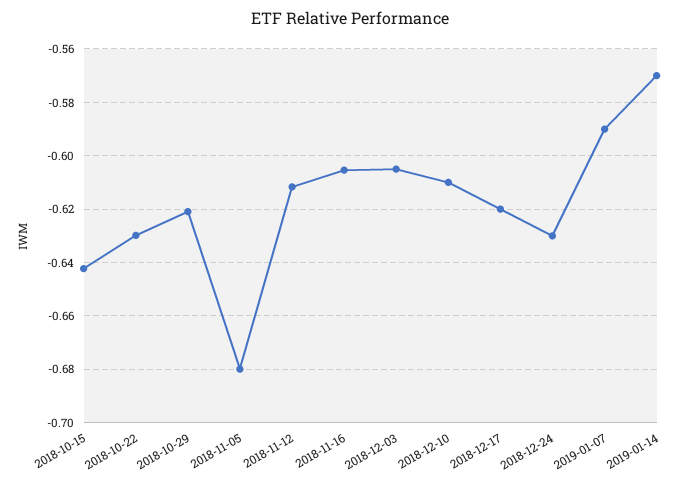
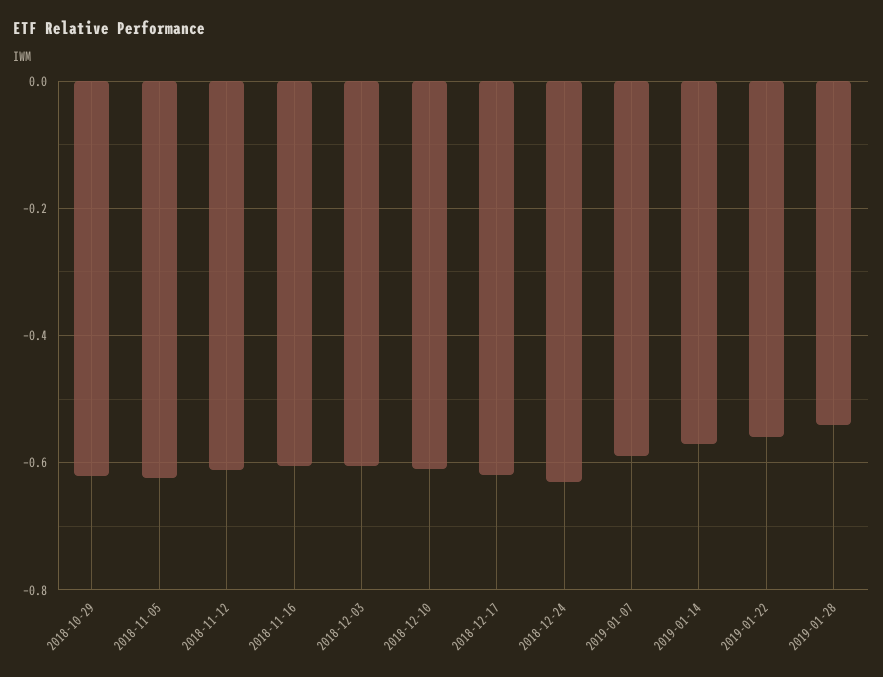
2018-10-15: -0.6425 -> none
2018-10-22: -0.63 -> none
2018-11-05: -0.68 -> -0.62
2019-01-22: none -> -0.56
2019-01-28: none -> -0.54

